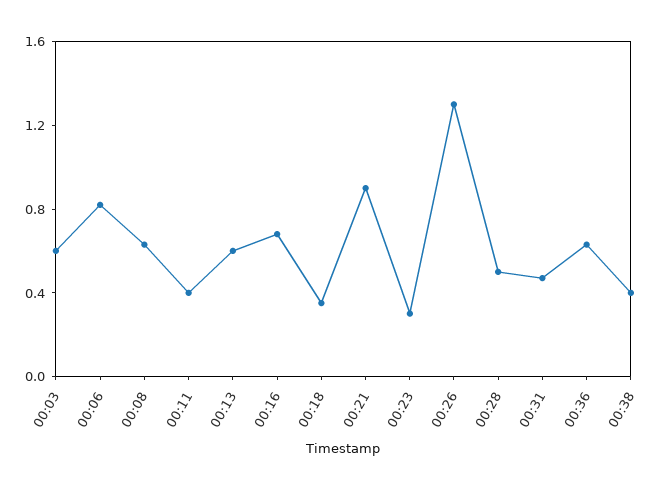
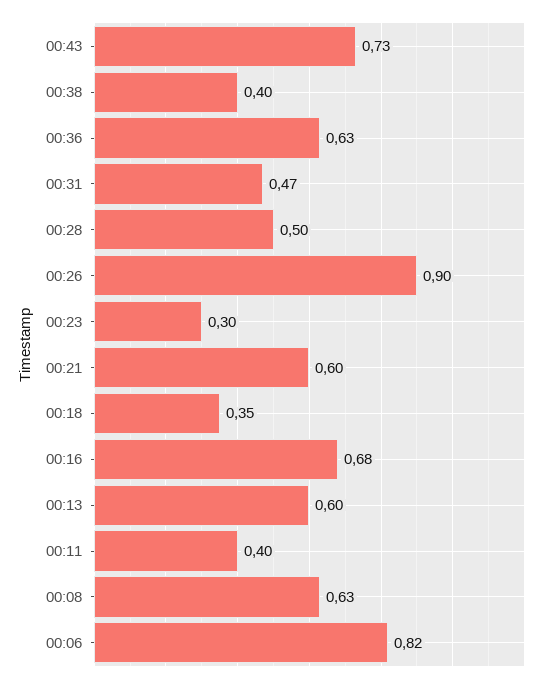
00:03: 0.6 -> none
00:21: 0.9 -> 0.6
00:26: 1.3 -> 0.9
00:43: none -> 0.73

